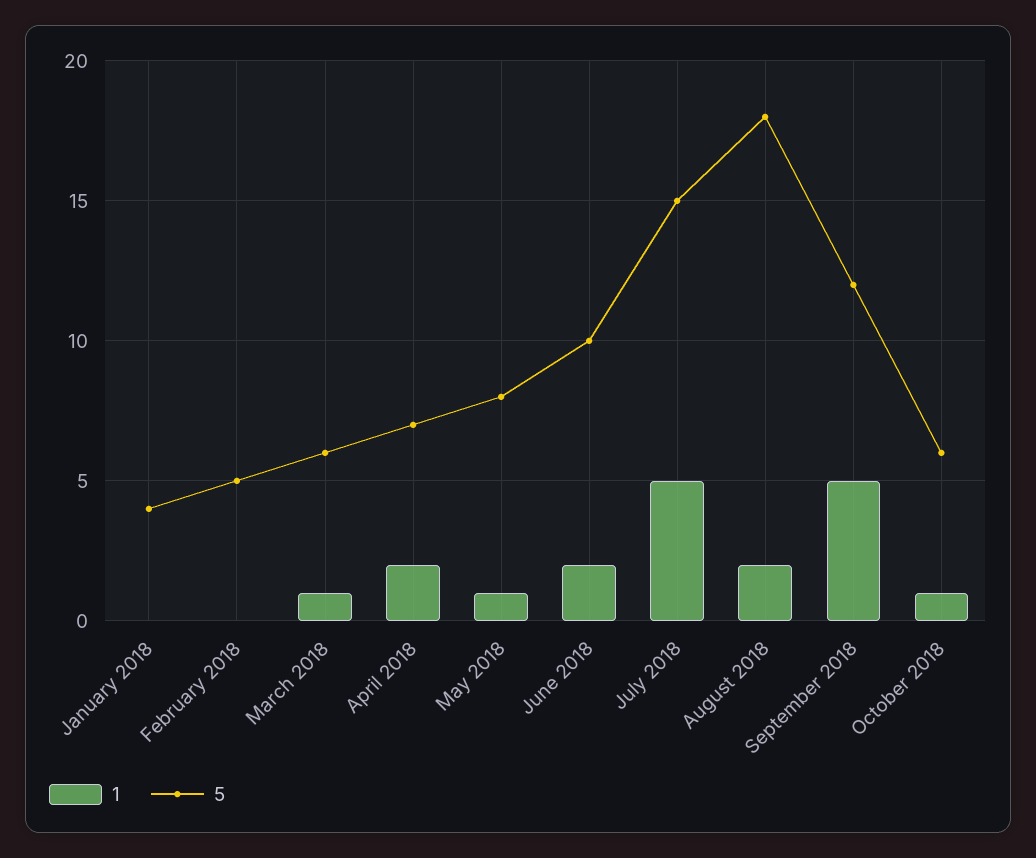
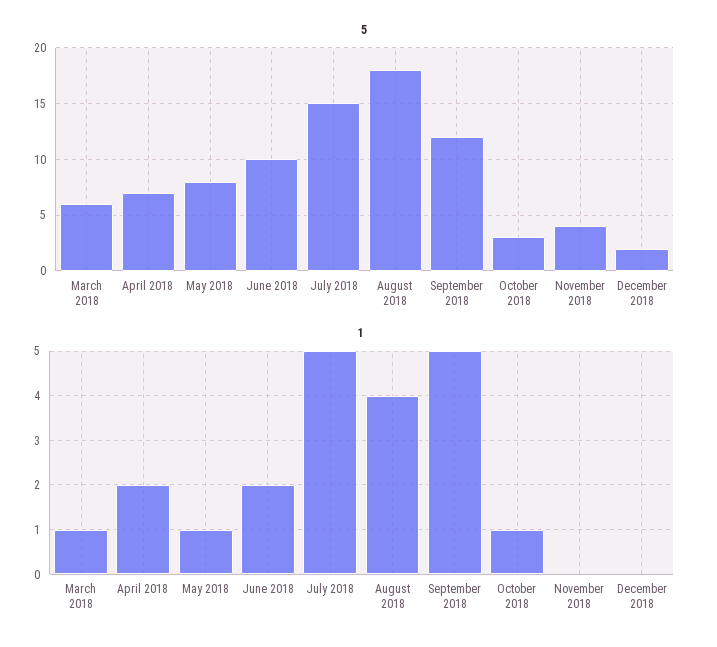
1, January 2018: 0 -> none
5, January 2018: 4 -> none
1, February 2018: 0 -> none
5, February 2018: 5 -> none
1, August 2018: 2 -> 4
5, October 2018: 6 -> 3
5, November 2018: none -> 4
5, December 2018: none -> 2
1, November 2018: none -> 0
1, December 2018: none -> 0

